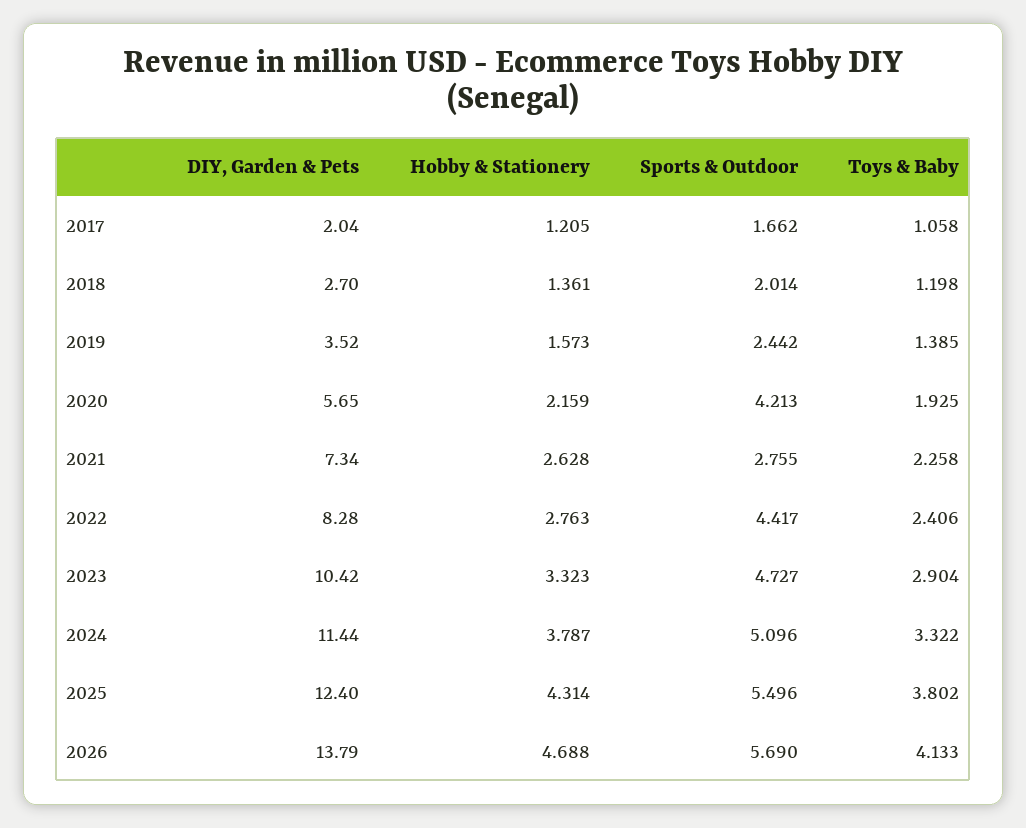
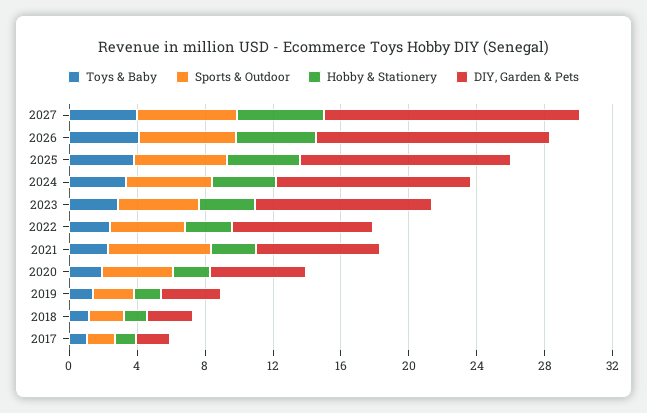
Sports & Outdoor, 2021: 2.755 -> 6
Toys & Baby, 2027: none -> 4
Sports & Outdoor, 2027: none -> 6
Hobby & Stationery, 2027: none -> 5
DIY, Garden & Pets, 2027: none -> 15

